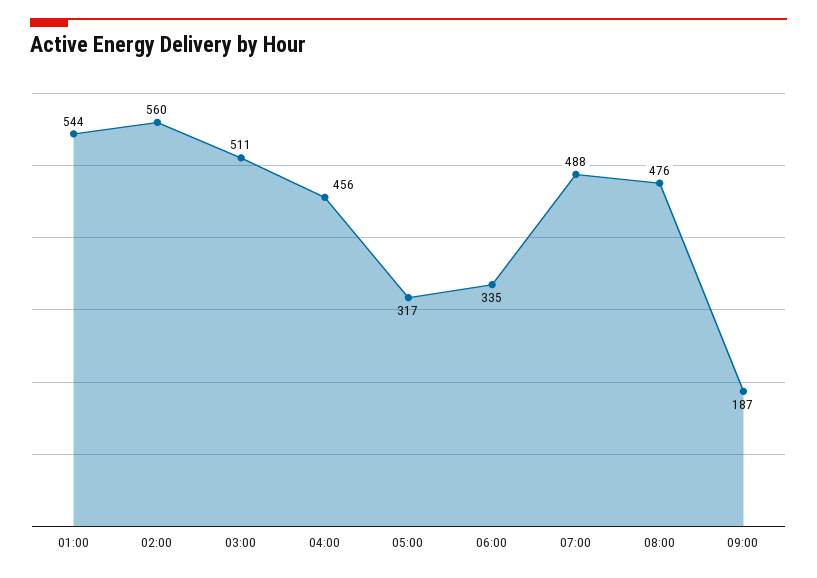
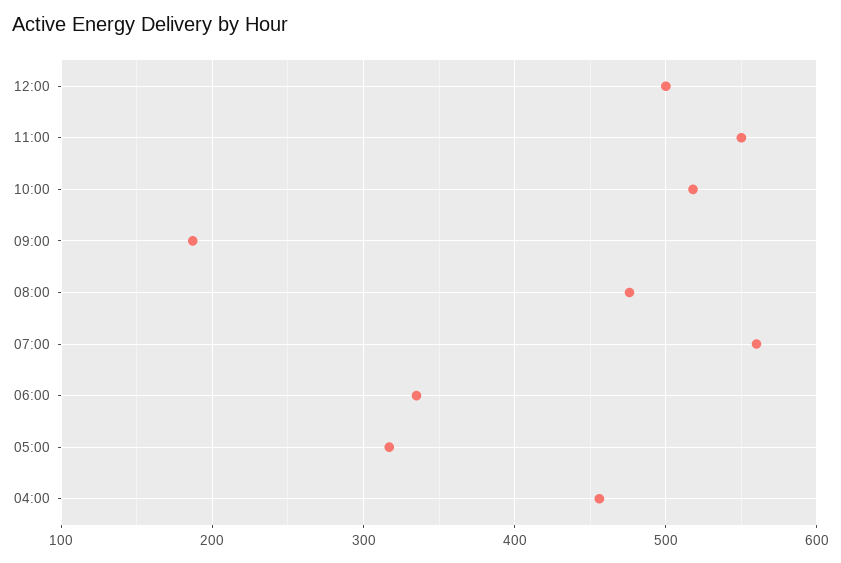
01:00: 544 -> none
02:00: 560 -> none
03:00: 511 -> none
07:00: 488 -> 560
12:00: none -> 500
11:00: none -> 550
10:00: none -> 520

